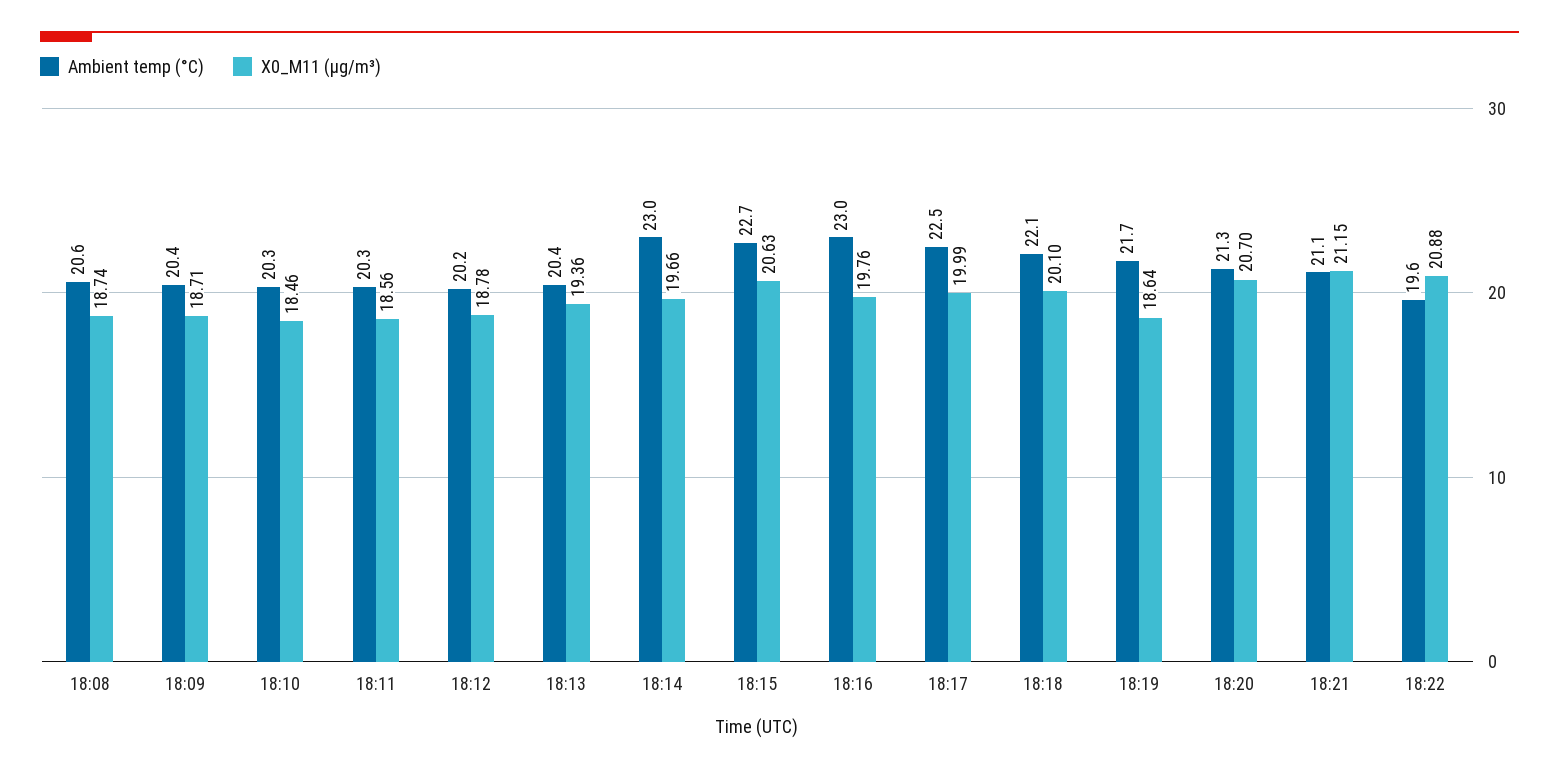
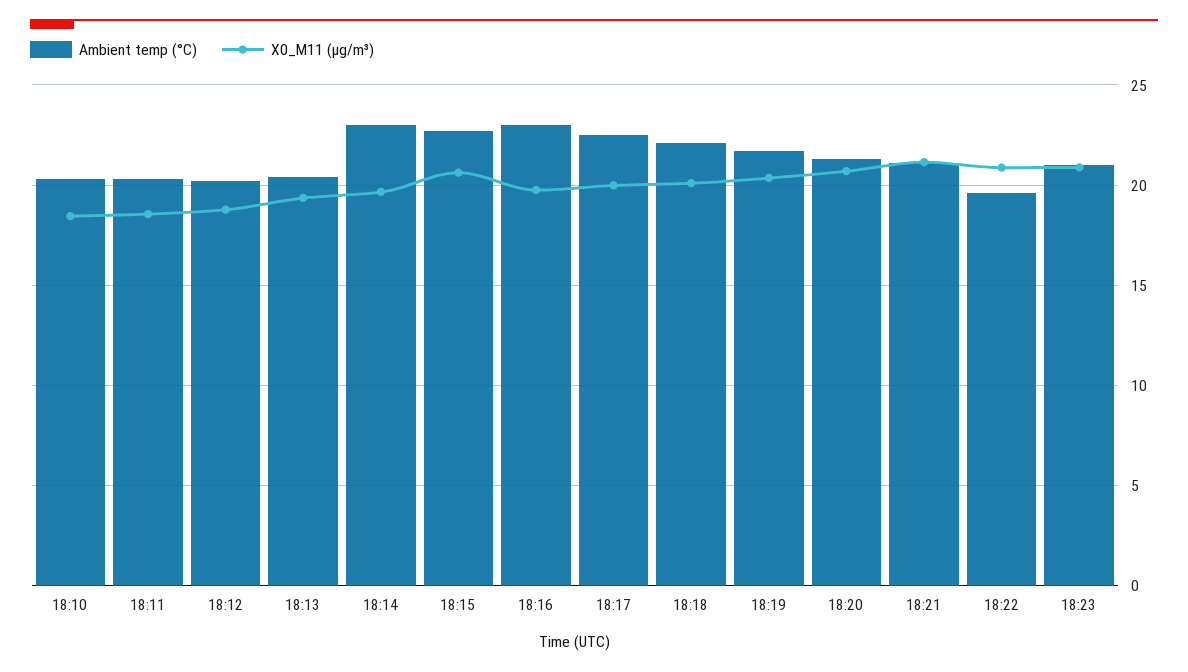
Ambient temp (°C), 18:08: 20.6 -> none
X0_M11 (μg/m³), 18:08: 18.74 -> none
Ambient temp (°C), 18:09: 20.4 -> none
X0_M11 (μg/m³), 18:09: 18.71 -> none
X0_M11 (μg/m³), 18:19: 18.64 -> 20.5
Ambient temp (°C), 18:23: none -> 21
X0_M11 (μg/m³), 18:23: none -> 21

